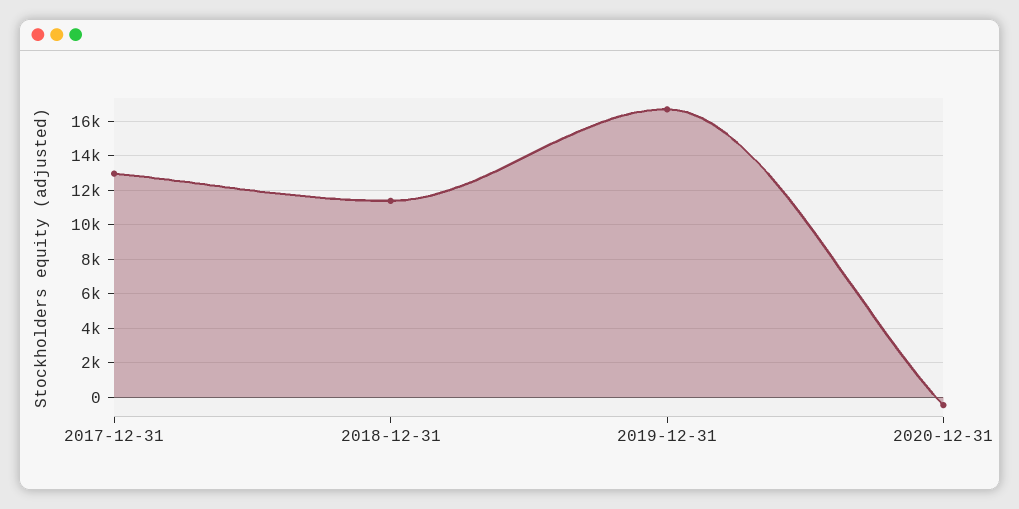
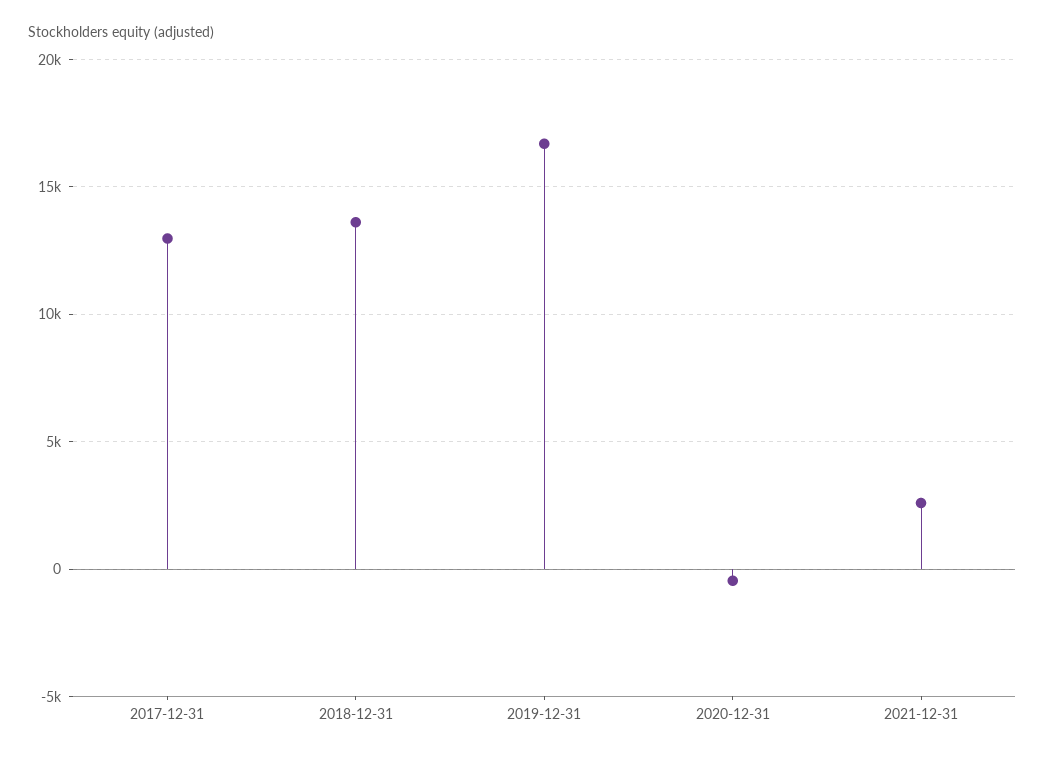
2018-12-31: 11500 -> 13500
2021-12-31: none -> 2500

